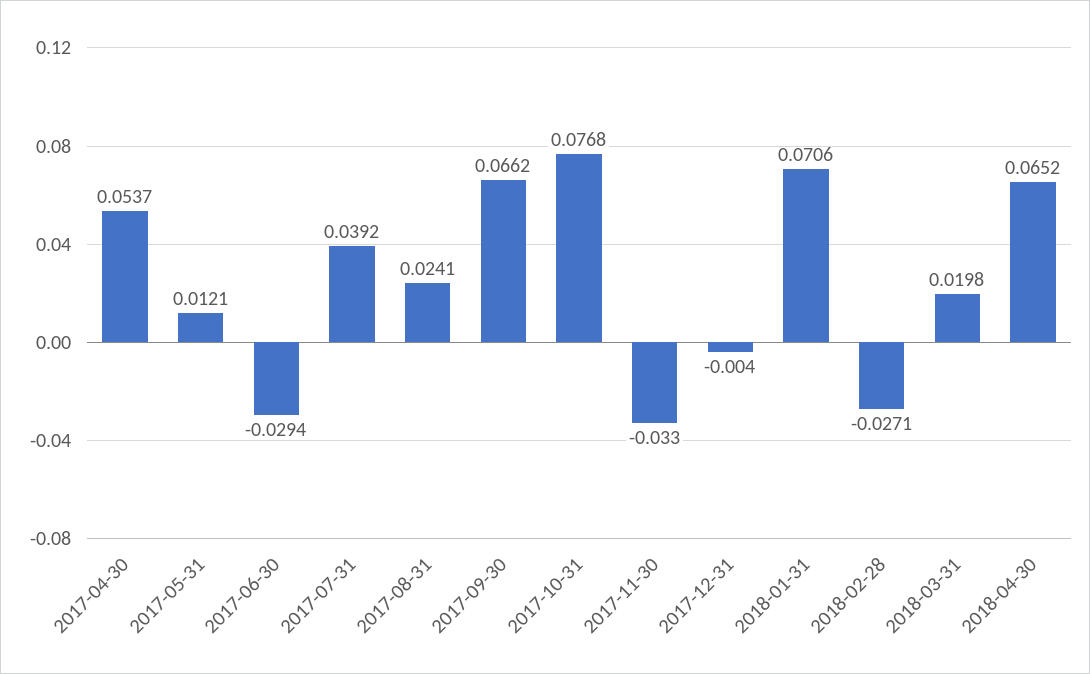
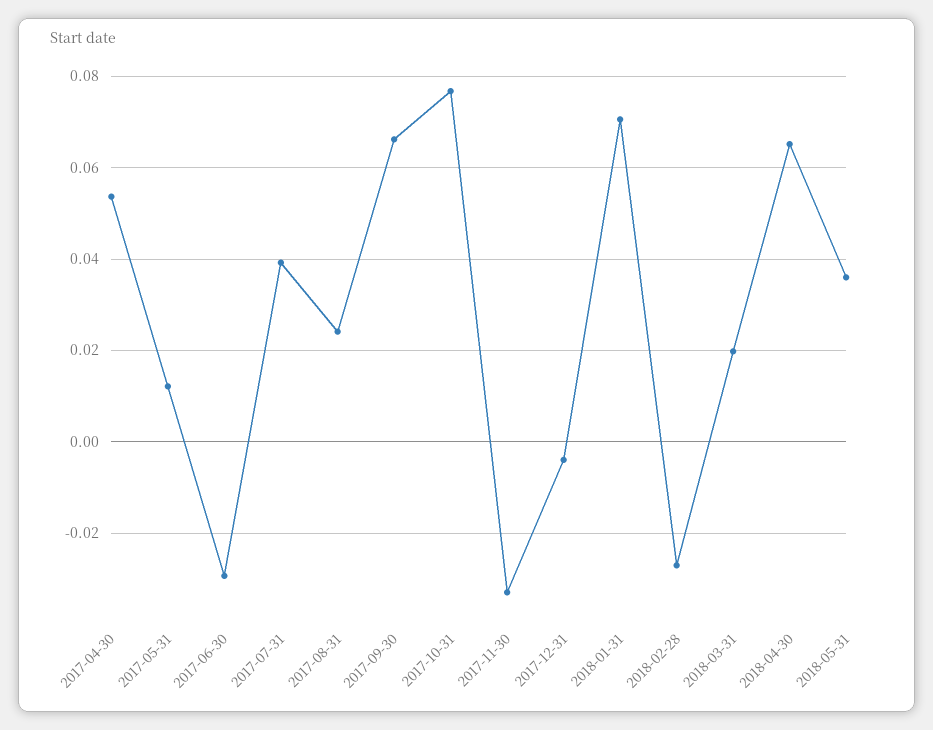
2018-05-31: none -> 0.036

